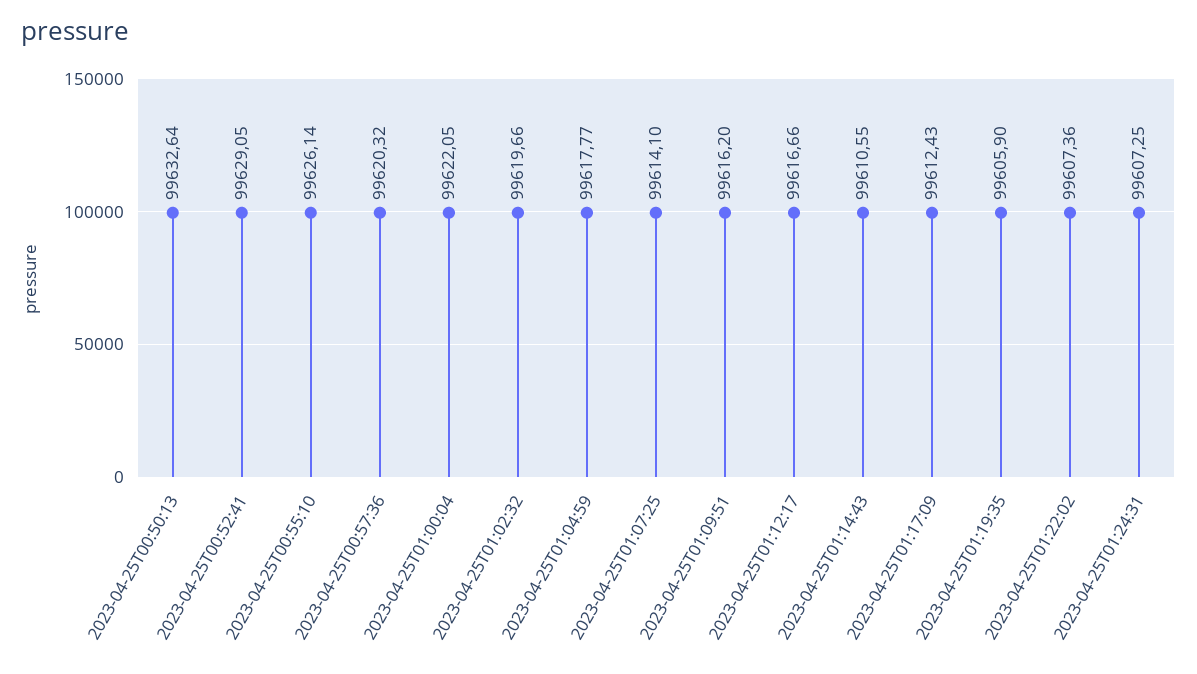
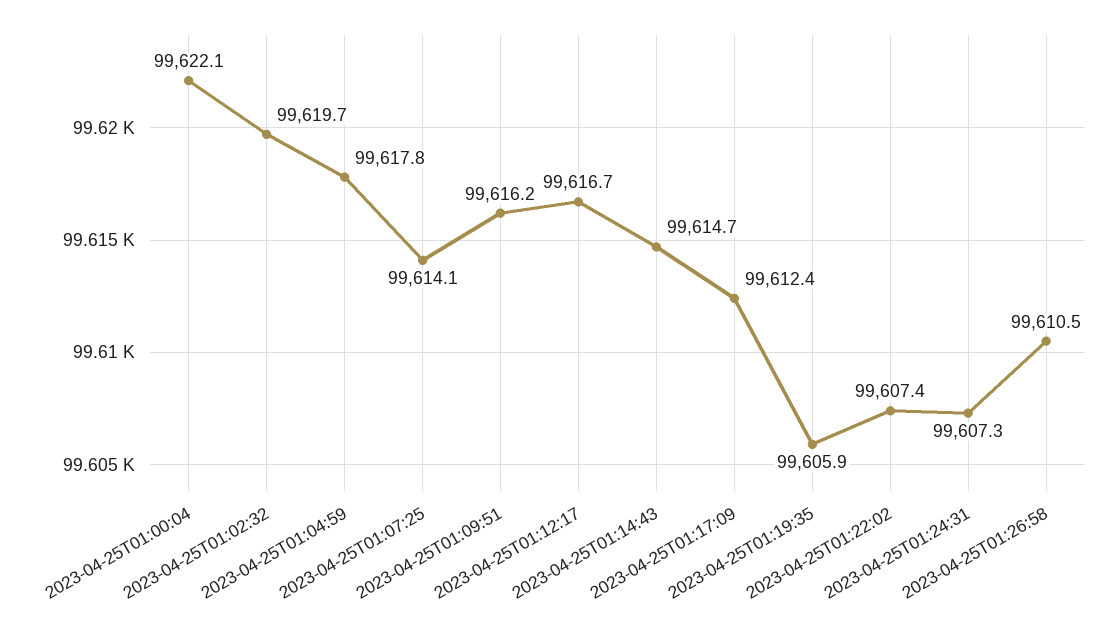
2023-04-25T00:50:13: 99632.64 -> none
2023-04-25T00:52:41: 99629.05 -> none
2023-04-25T00:55:10: 99626.14 -> none
2023-04-25T00:57:36: 99620.32 -> none
2023-04-25T01:14:43: 99610.55 -> 99614.7
2023-04-25T01:26:58: none -> 99610.5

